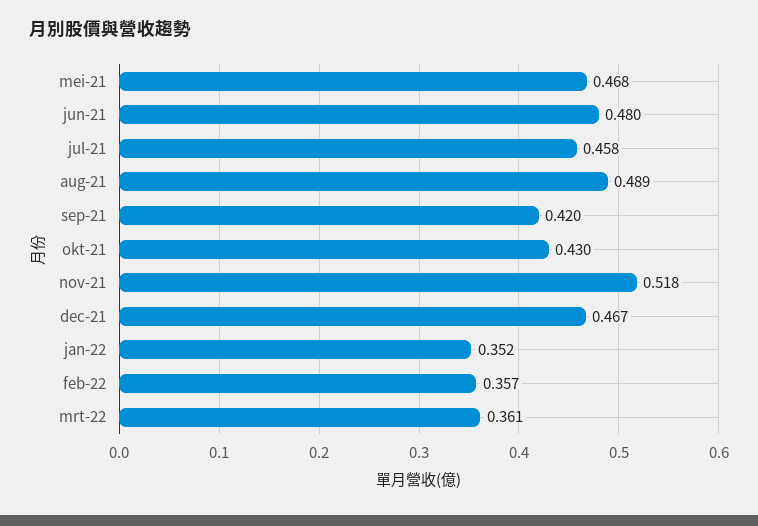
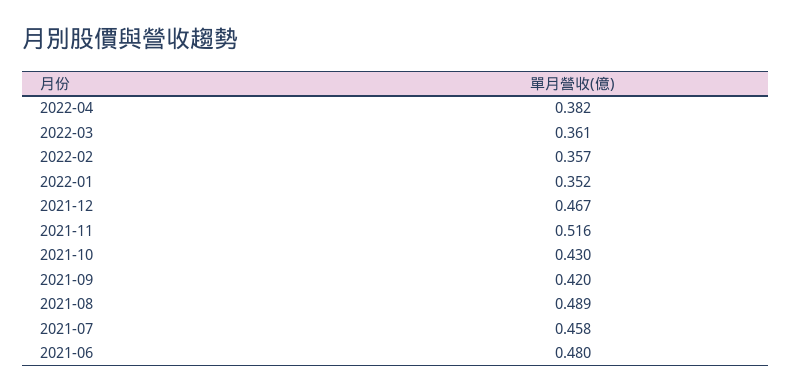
mei-21: 0.468 -> none
nov-21: 0.518 -> 0.516
2022-04: none -> 0.382

